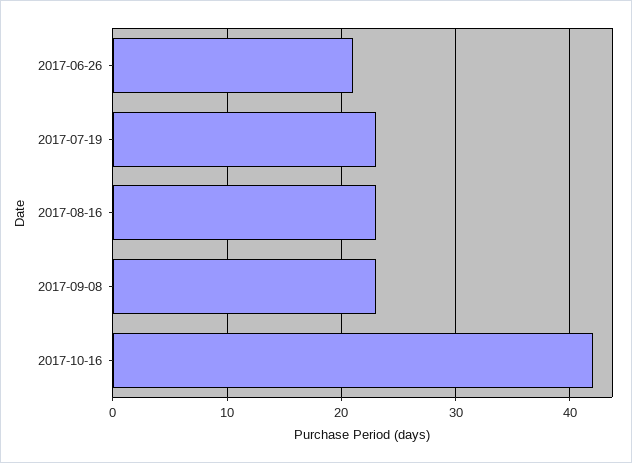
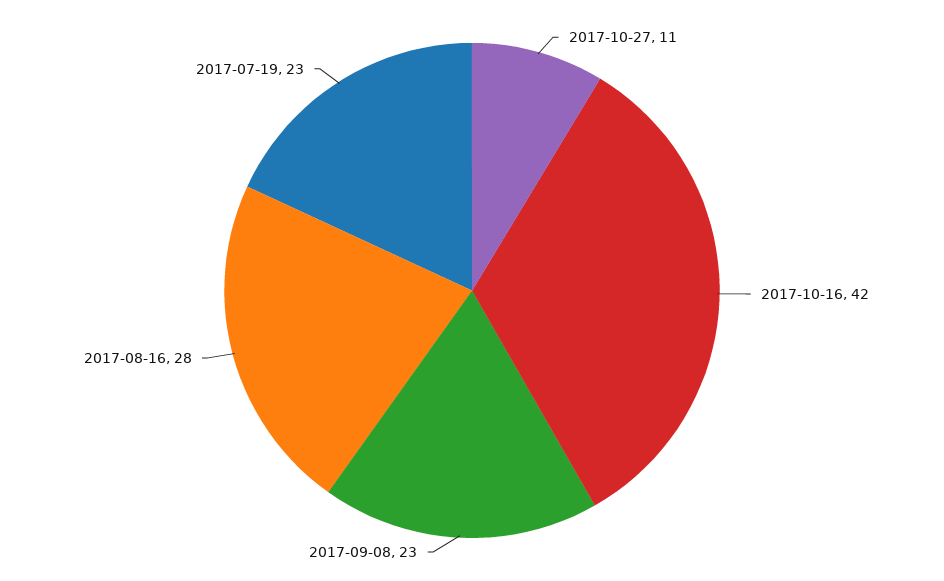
2017-06-26: 21 -> none
2017-08-16: 23 -> 28
2017-10-27: none -> 11

